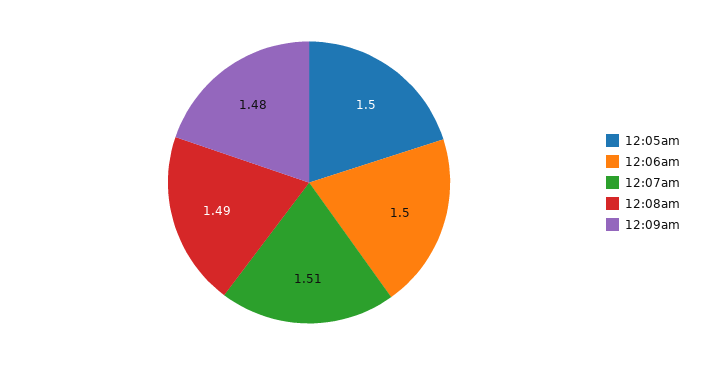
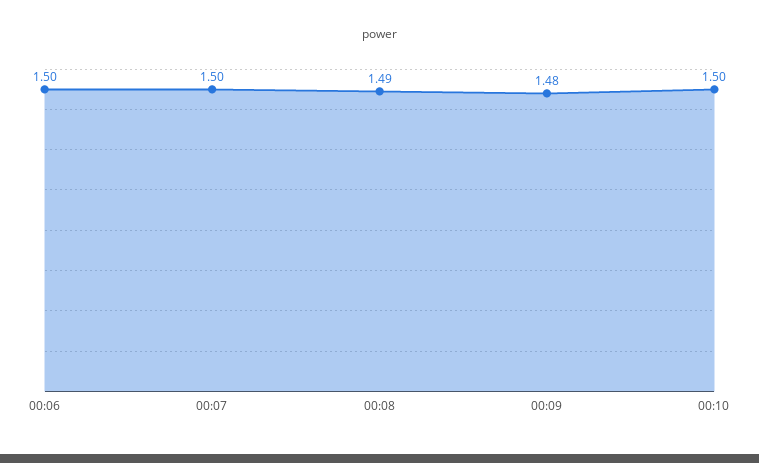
12:05am: 1.5 -> none
12:07am: 1.51 -> 1.5
00:10: none -> 1.5

